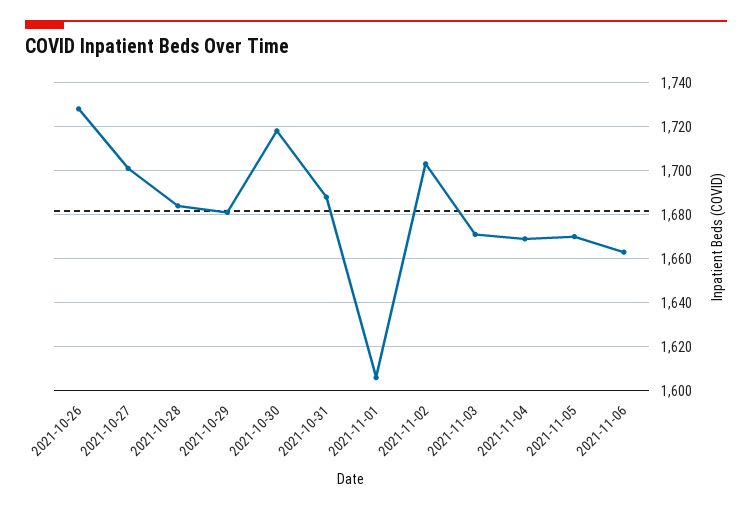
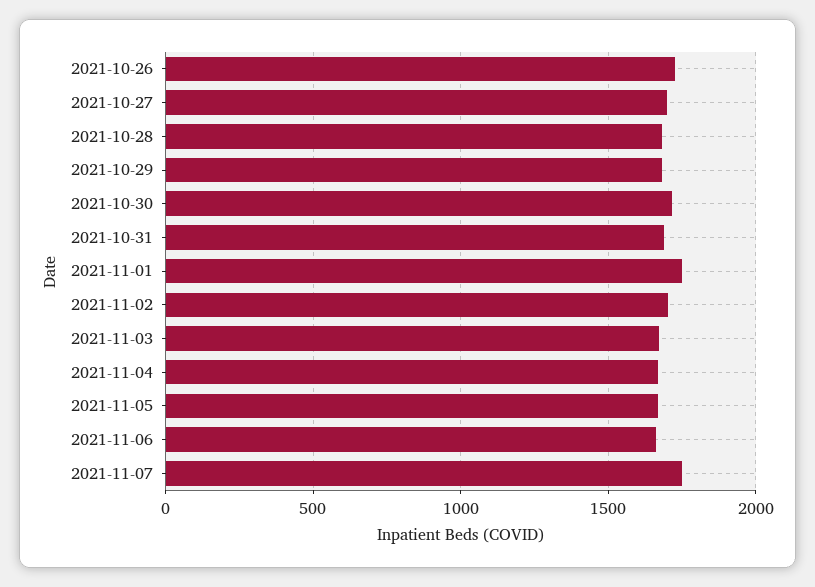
2021-11-01: 1605 -> 1750
2021-11-07: none -> 1750

